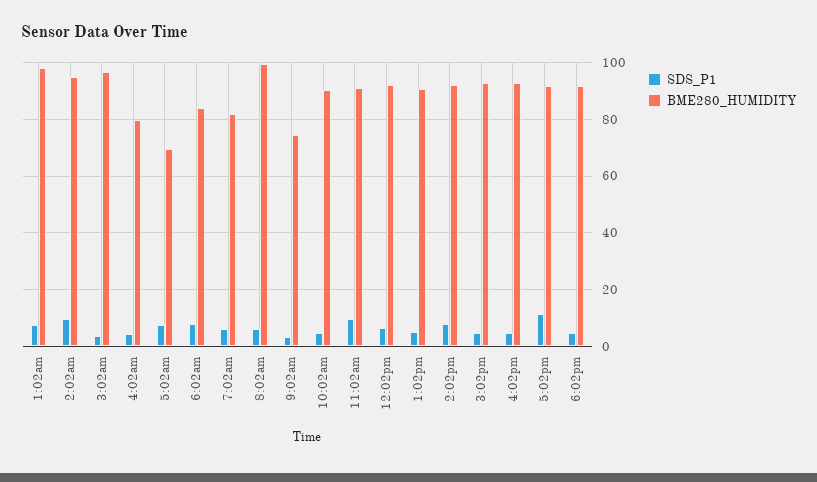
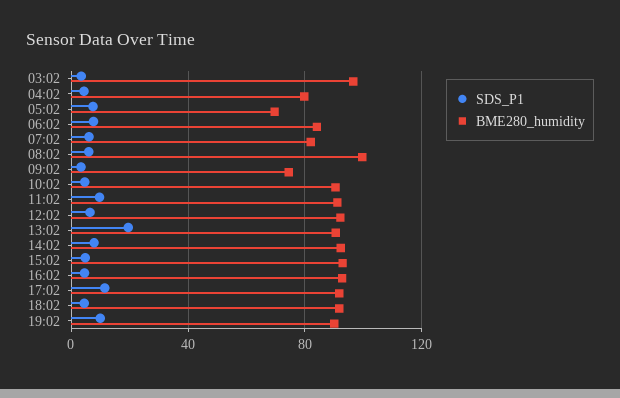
SDS_P1, 1:02am: 7.5 -> none
BME280_HUMIDITY, 1:02am: 97.5 -> none
SDS_P1, 2:02am: 10 -> none
BME280_HUMIDITY, 2:02am: 95 -> none
SDS_P1, 1:02pm: 5 -> 20
SDS_P1, 19:02: none -> 10
BME280_HUMIDITY, 19:02: none -> 90

